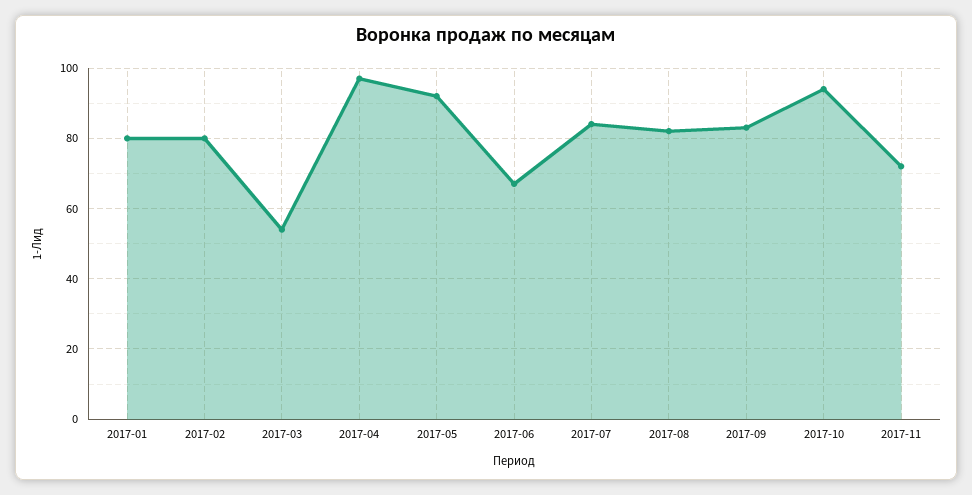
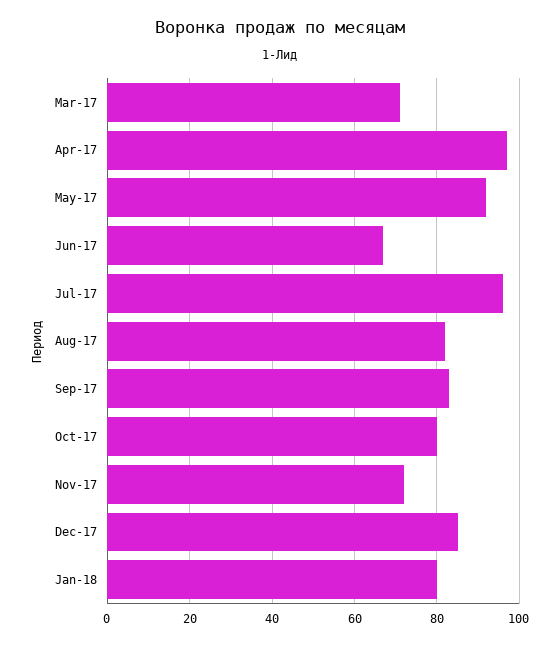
2017-01: 80 -> none
2017-02: 80 -> none
2017-03: 55 -> 70
2017-07: 85 -> 95
2017-10: 95 -> 80
Dec-17: none -> 85
Jan-18: none -> 80

